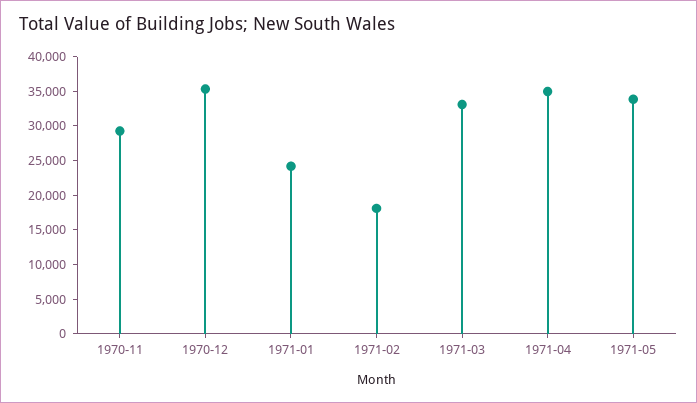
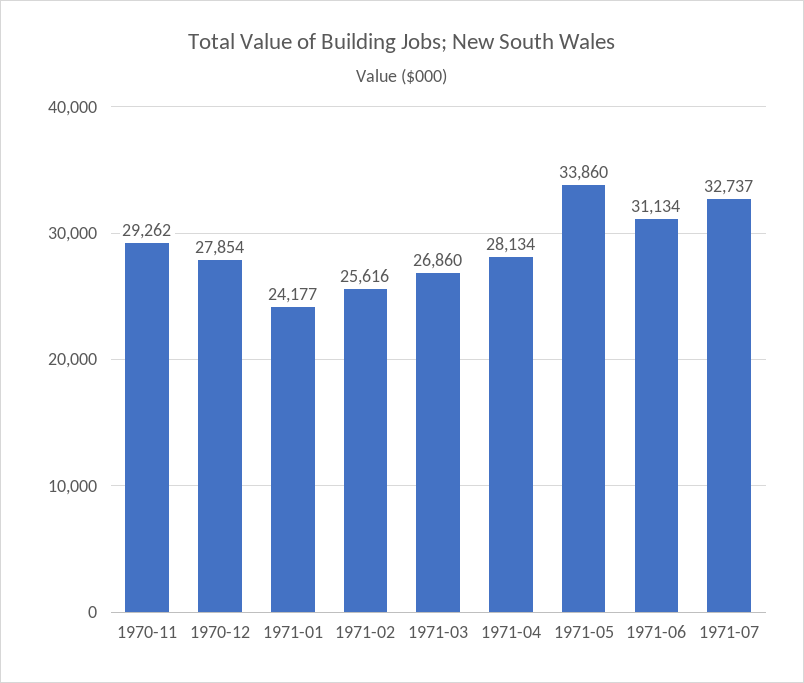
1970-12: 35000 -> 27854
1971-02: 17500 -> 25616
1971-03: 32500 -> 26860
1971-04: 35000 -> 28134
1971-06: none -> 31134
1971-07: none -> 32737

